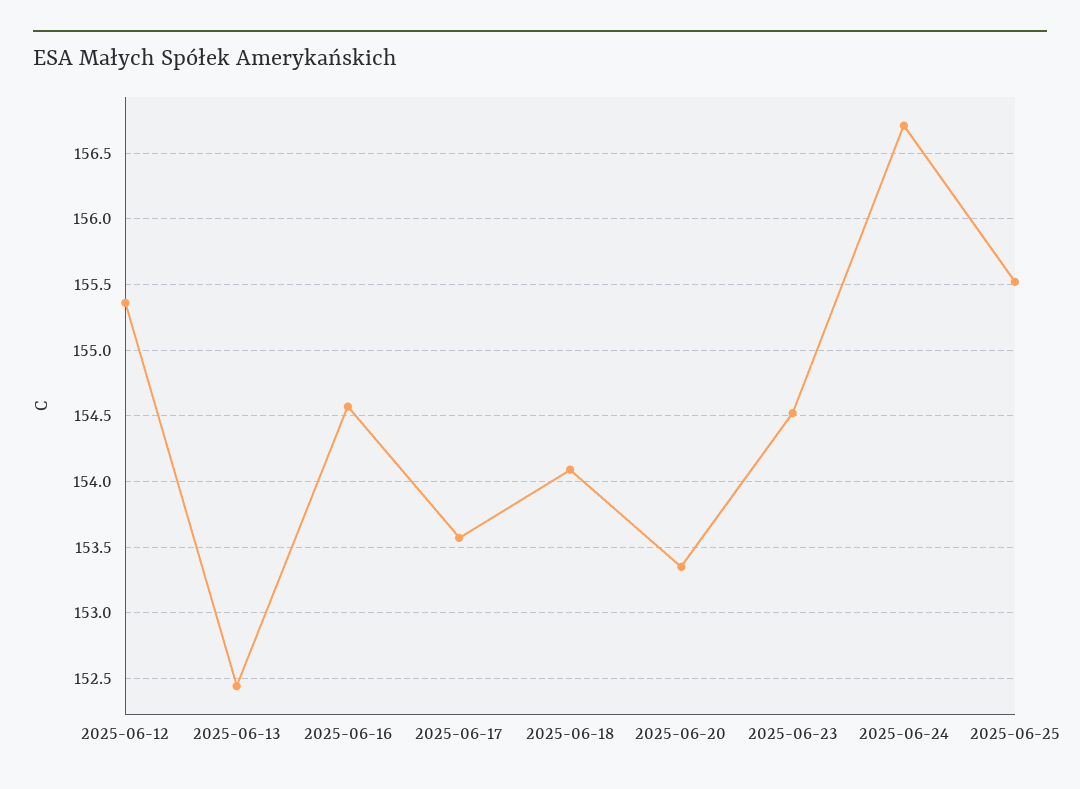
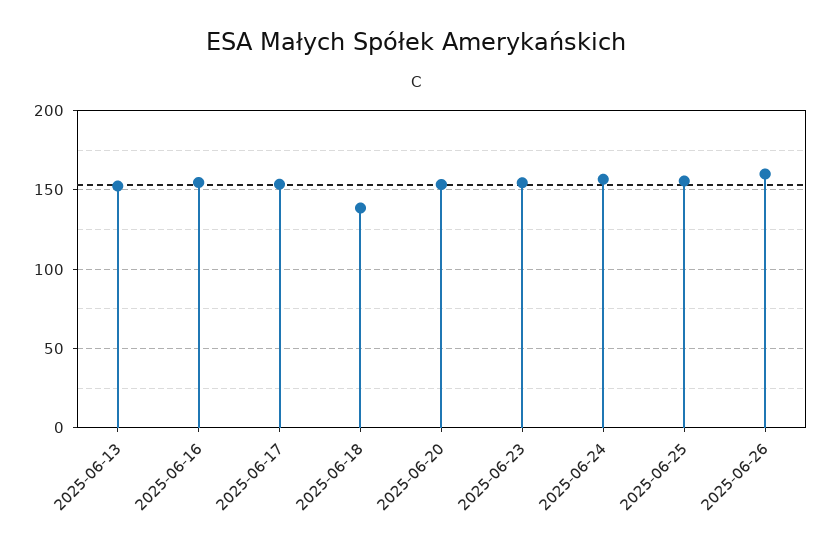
2025-06-12: 155.35 -> none
2025-06-18: 154.1 -> 140
2025-06-26: none -> 160

